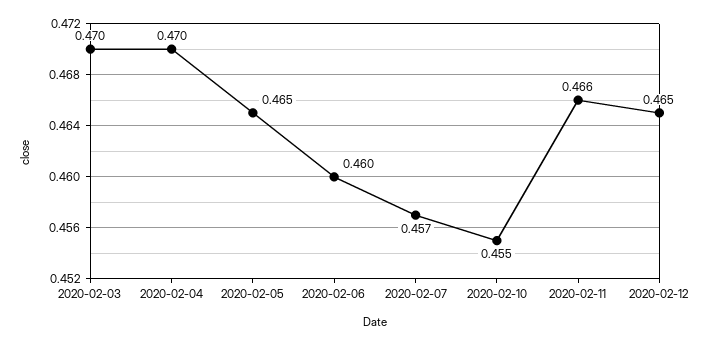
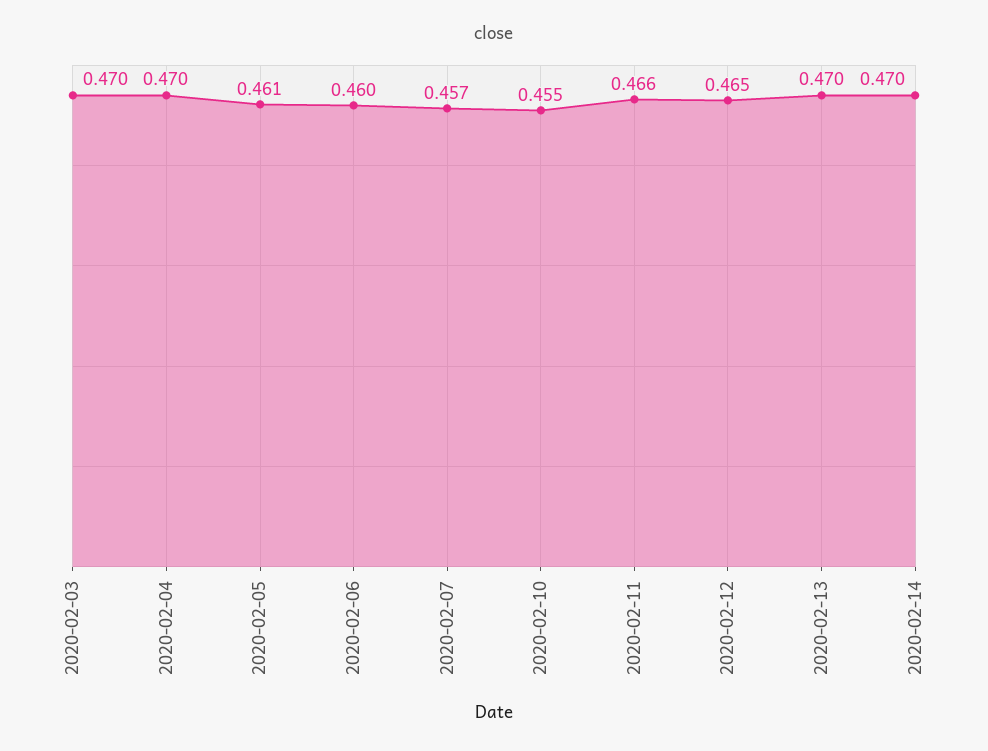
2020-02-05: 0.465 -> 0.461
2020-02-13: none -> 0.47
2020-02-14: none -> 0.47

